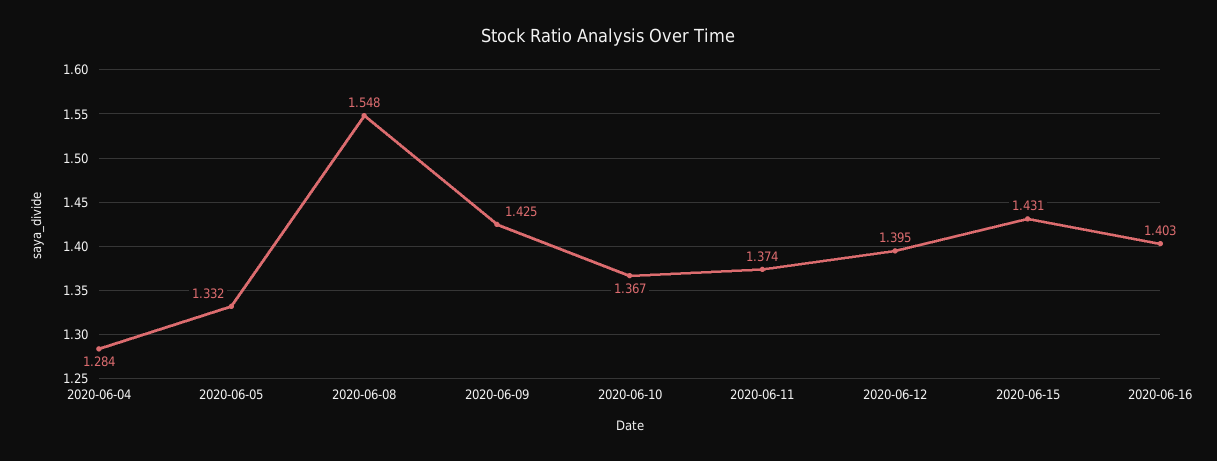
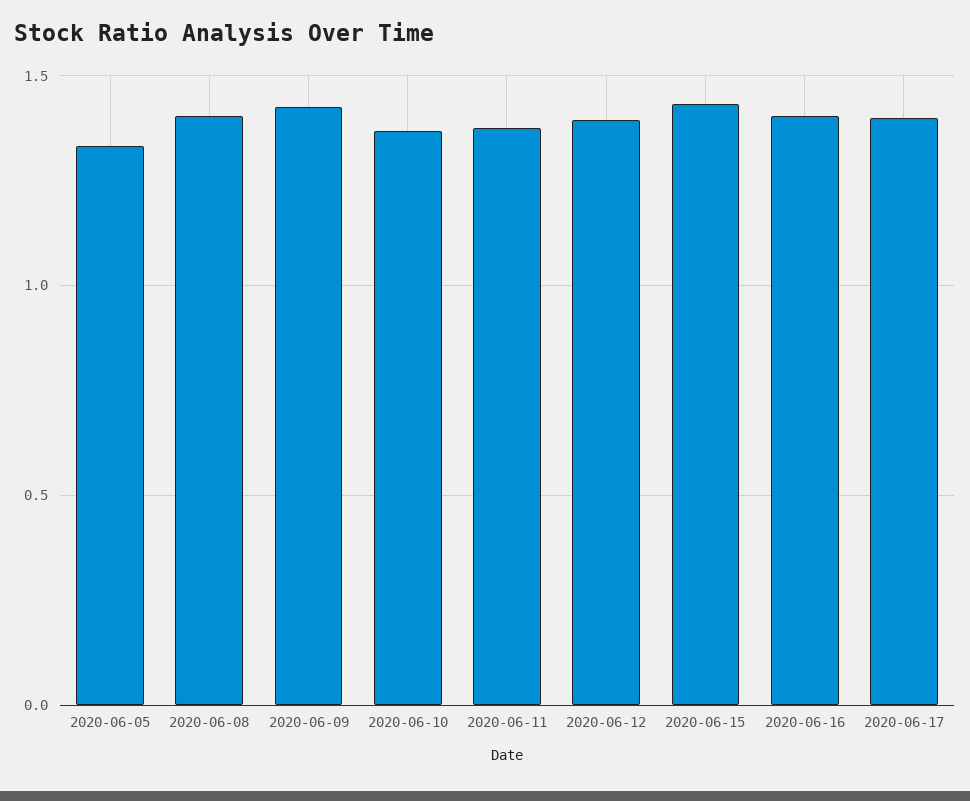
2020-06-04: 1.284 -> none
2020-06-08: 1.548 -> 1.4
2020-06-17: none -> 1.4

